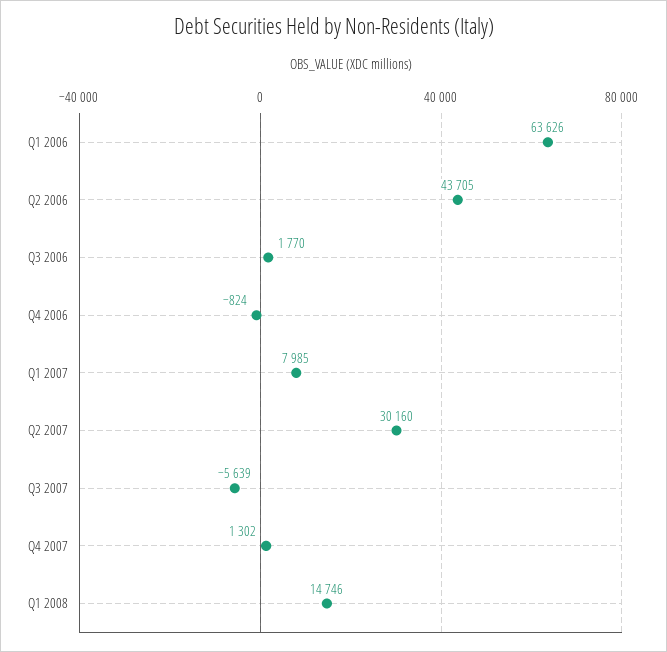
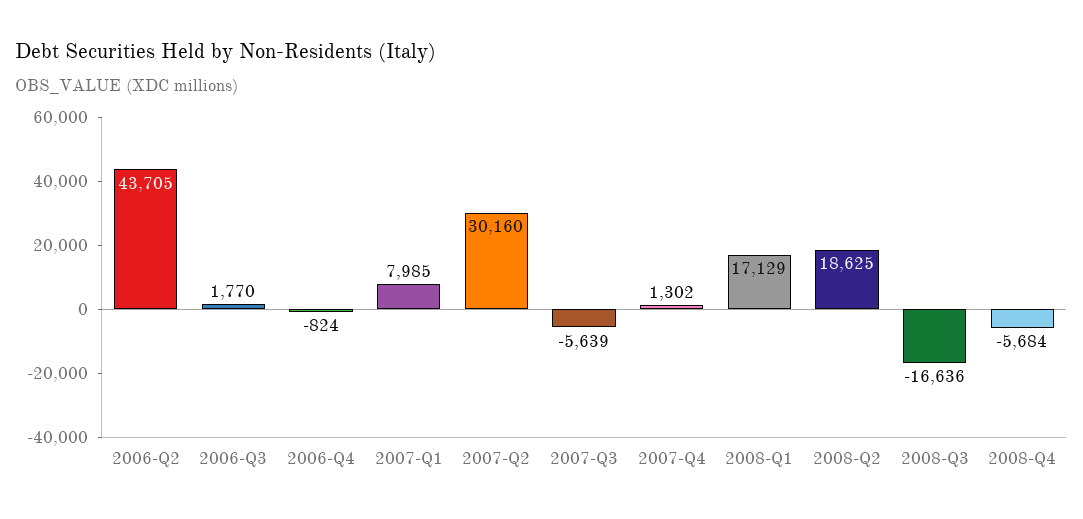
Q1 2006: 63626 -> none
Q1 2008: 14746 -> 17129
2008-Q2: none -> 18625
2008-Q3: none -> -16636
2008-Q4: none -> -5684

